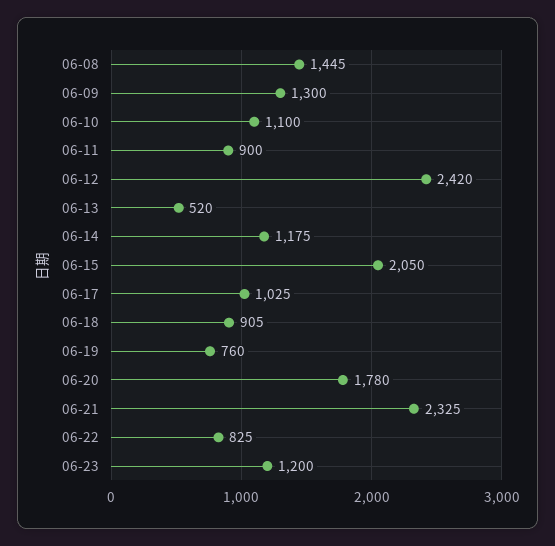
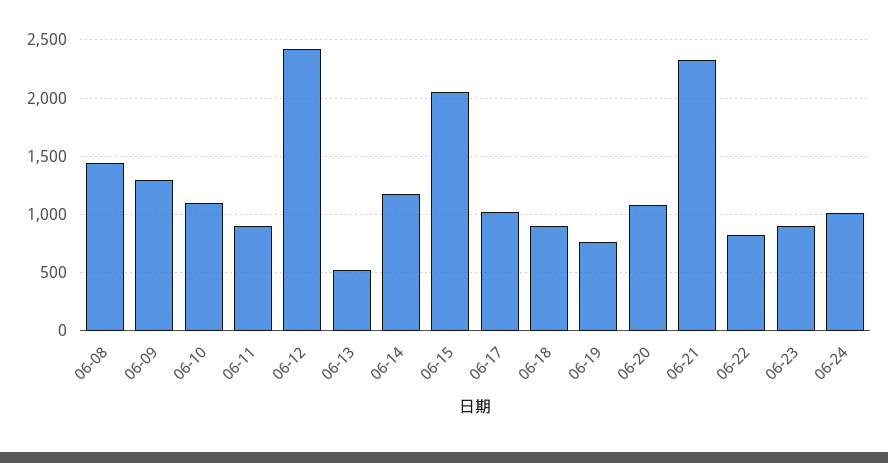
06-20: 1780 -> 1100
06-23: 1200 -> 900
06-24: none -> 1000

